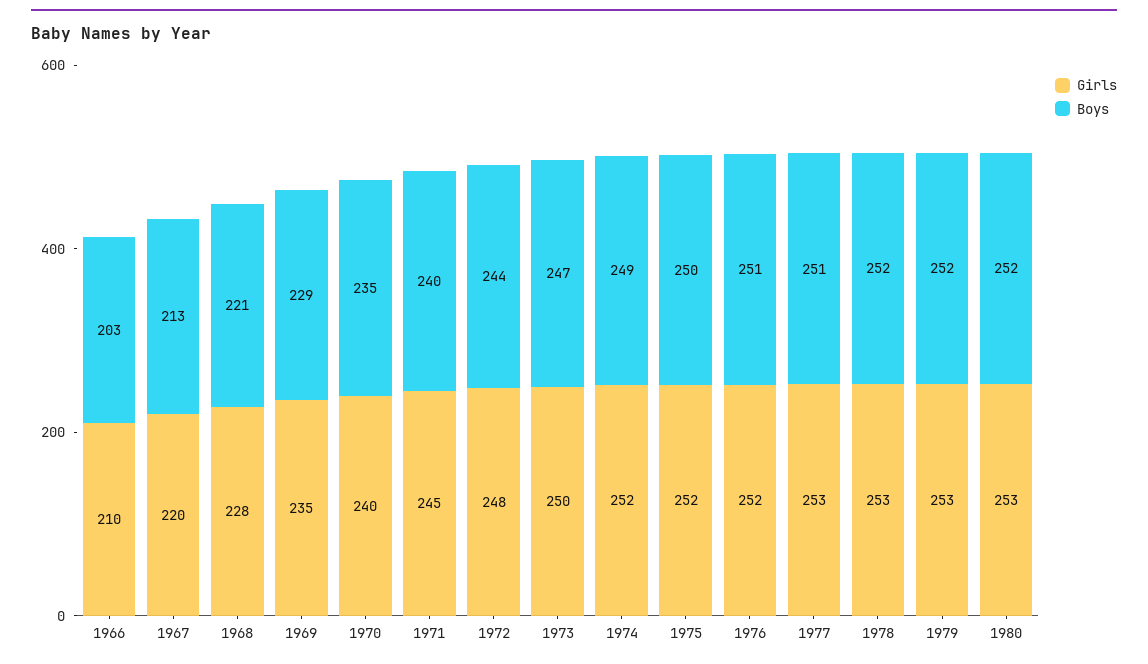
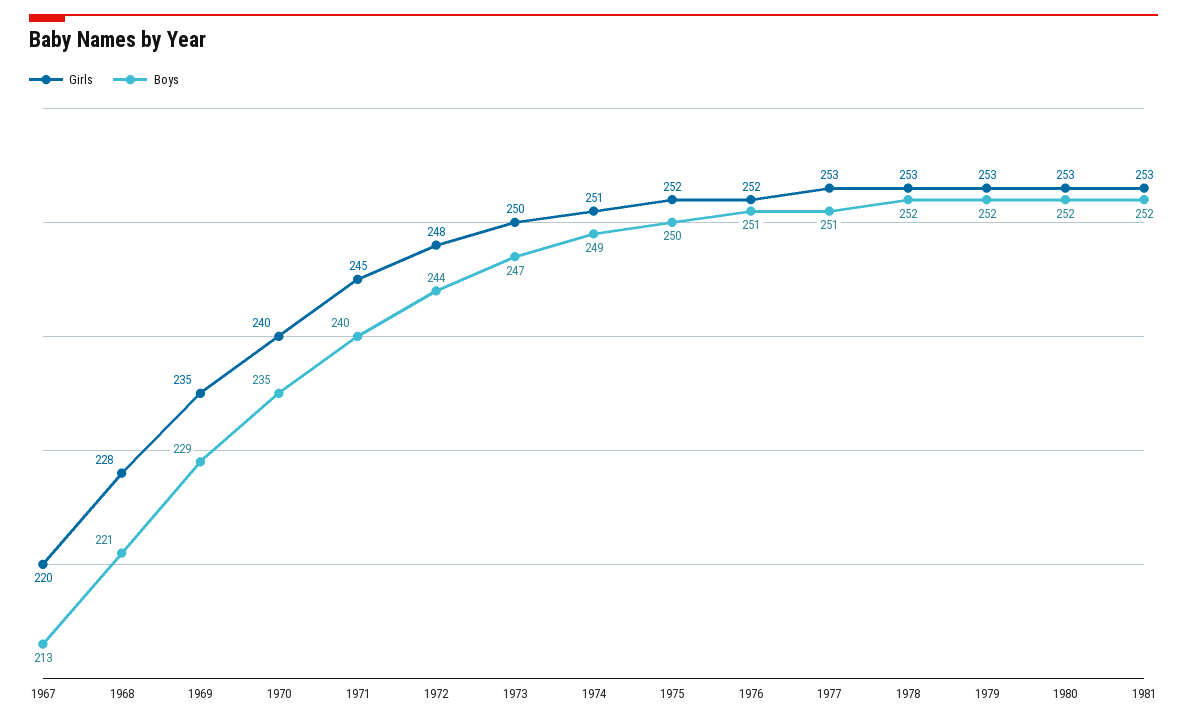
Girls, 1966: 210 -> none
Boys, 1966: 203 -> none
Girls, 1974: 252 -> 251
Girls, 1981: none -> 253
Boys, 1981: none -> 252

